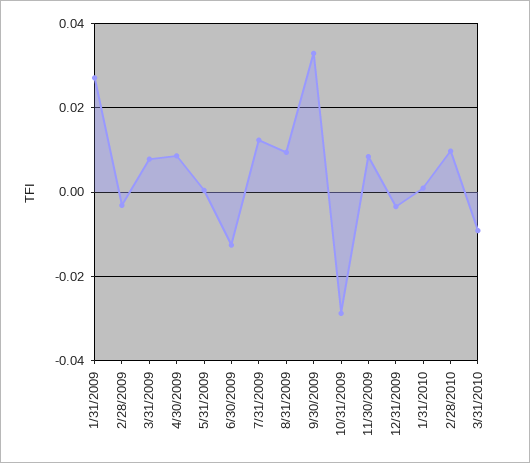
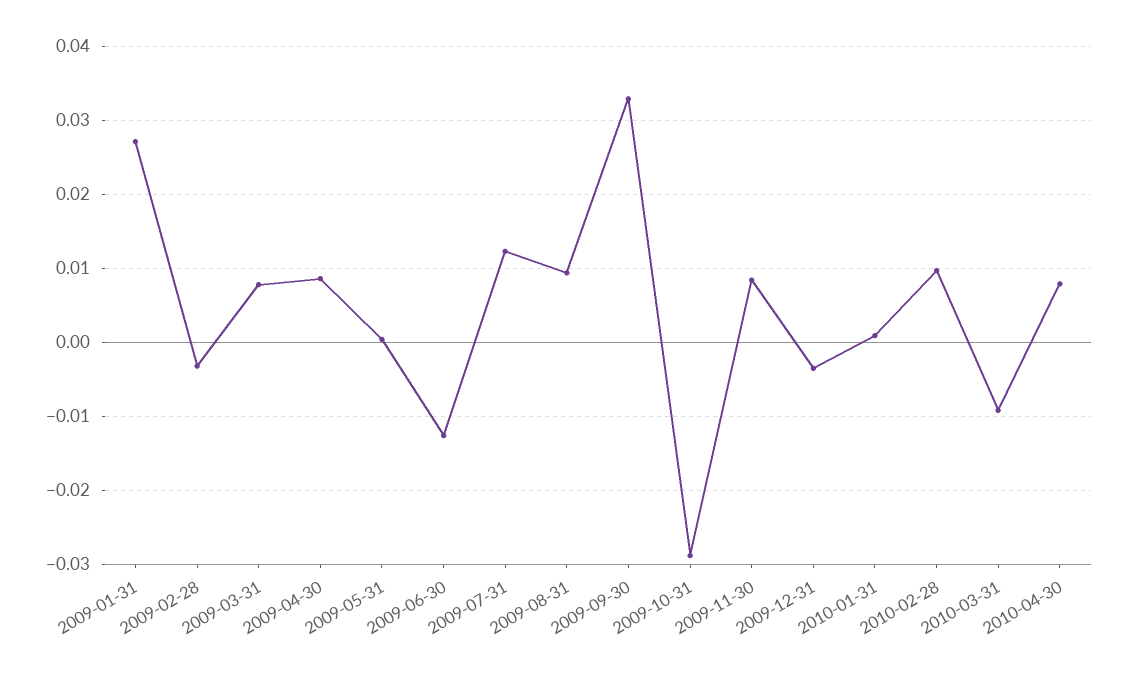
2010-04-30: none -> 0.008

